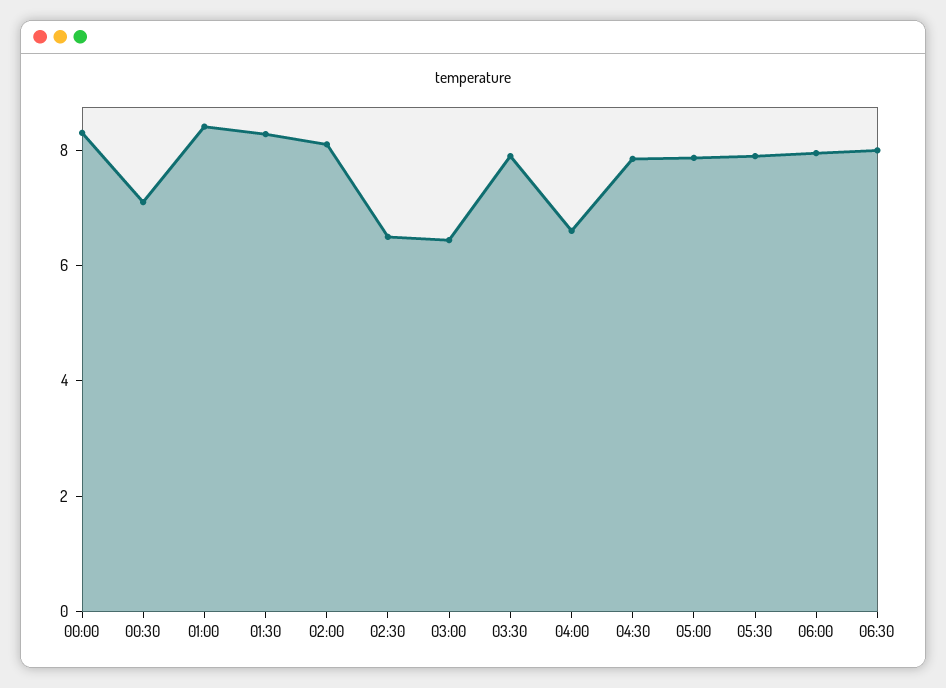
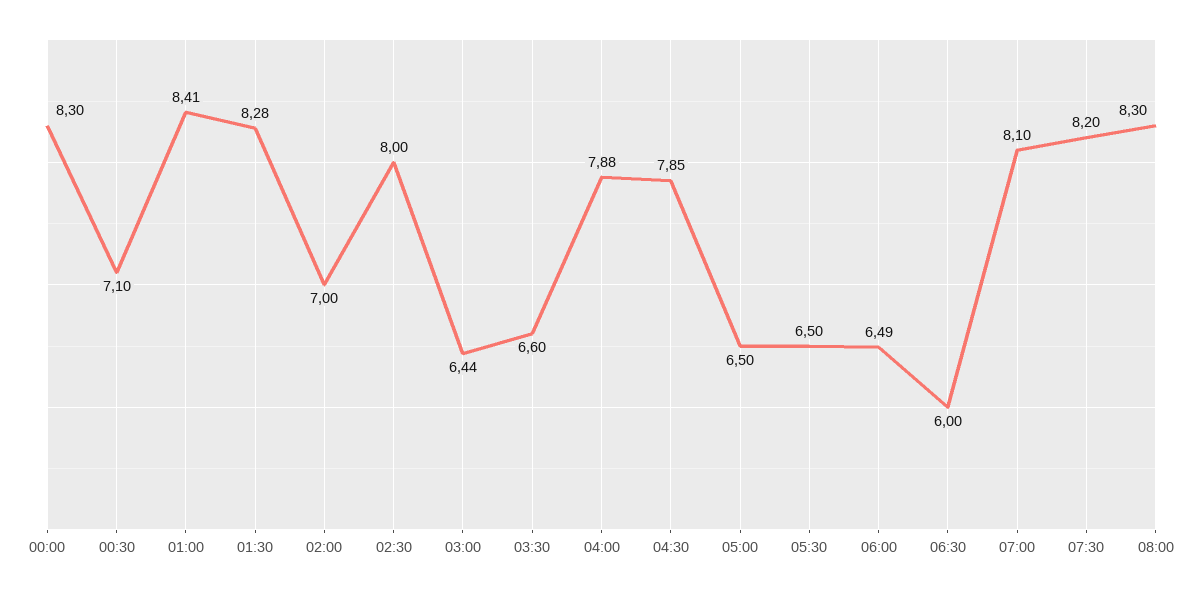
02:00: 8 -> 7
02:30: 6.5 -> 8
03:30: 8 -> 6.6
04:00: 6.5 -> 7.88
05:00: 8 -> 6.5
05:30: 8 -> 6.5
06:00: 8 -> 6.49
06:30: 8 -> 6
07:00: none -> 8.1
07:30: none -> 8.2
08:00: none -> 8.3

